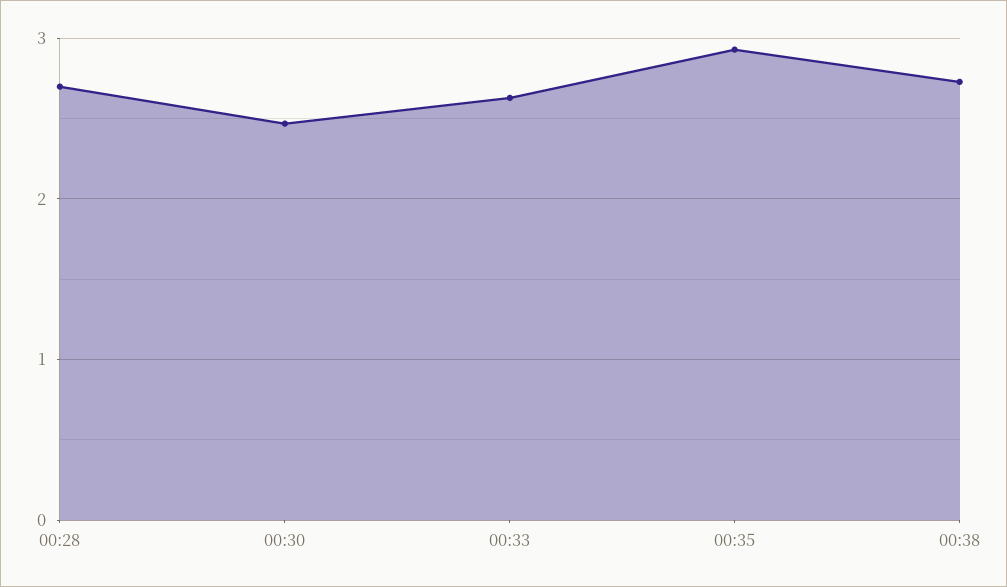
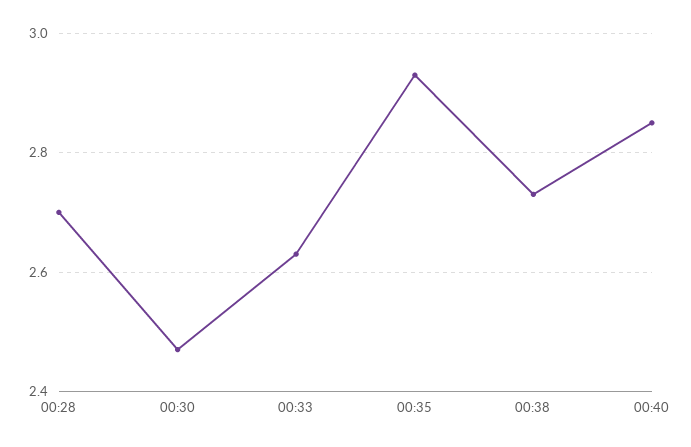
00:40: none -> 2.85

